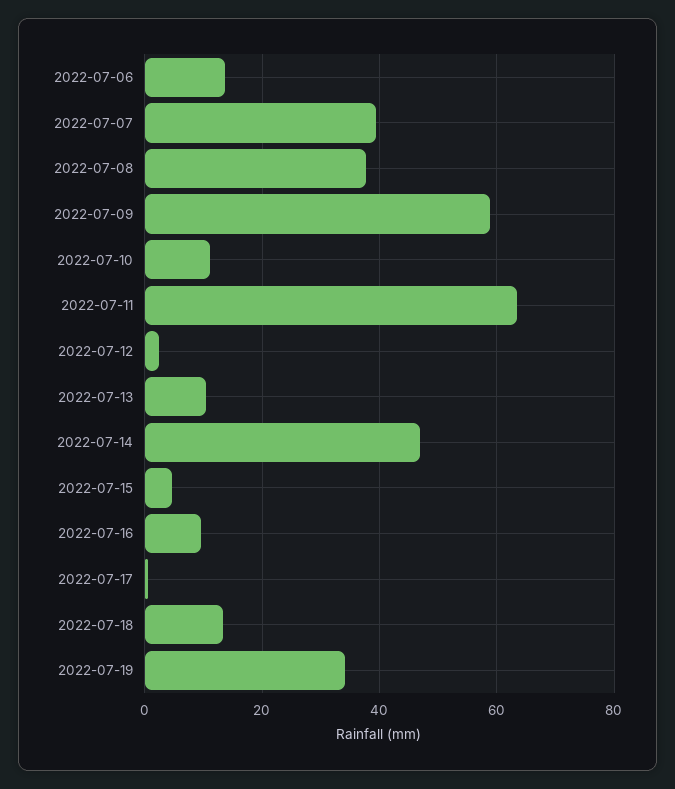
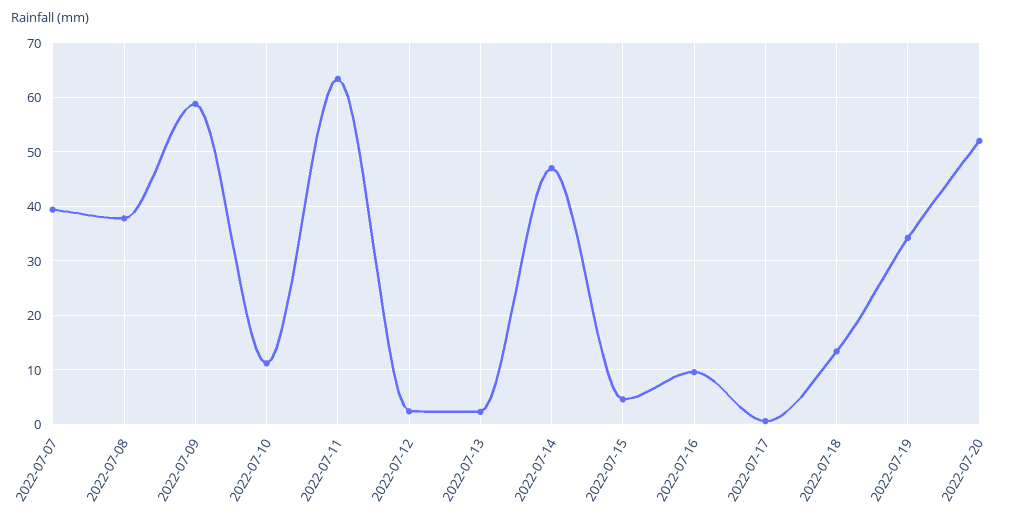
2022-07-06: 14 -> none
2022-07-13: 10 -> 2
2022-07-20: none -> 52

